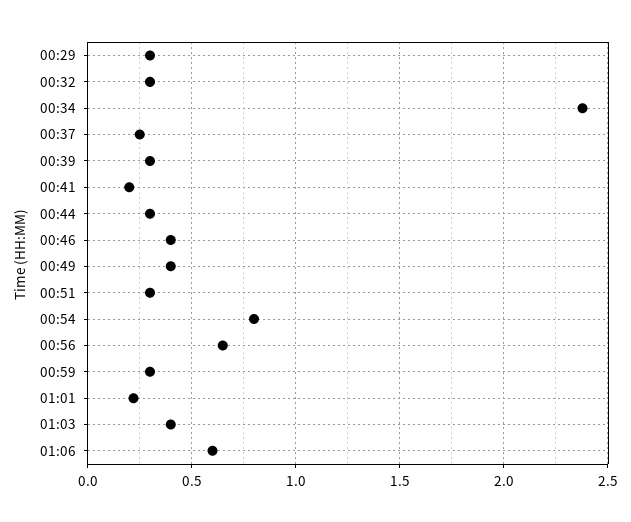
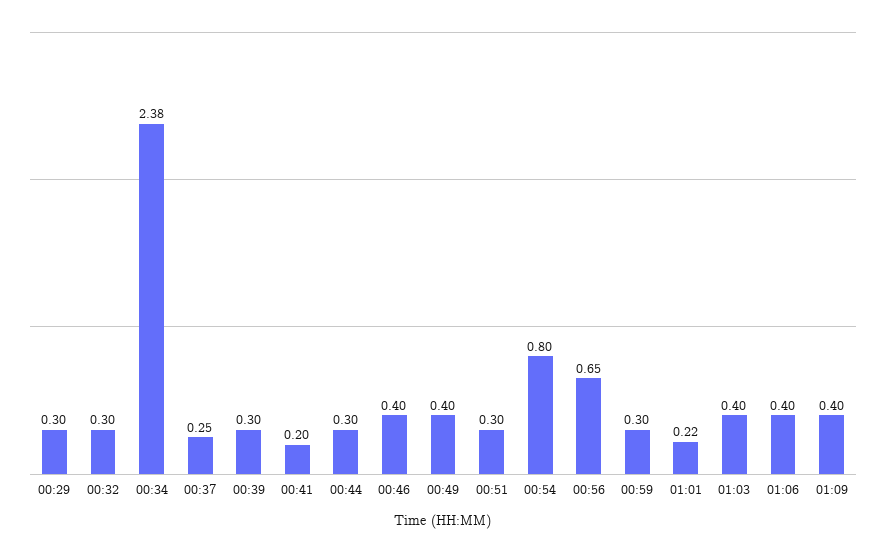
01:06: 0.6 -> 0.4
01:09: none -> 0.4

